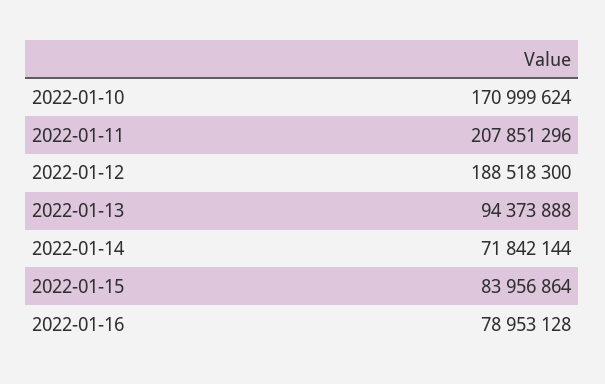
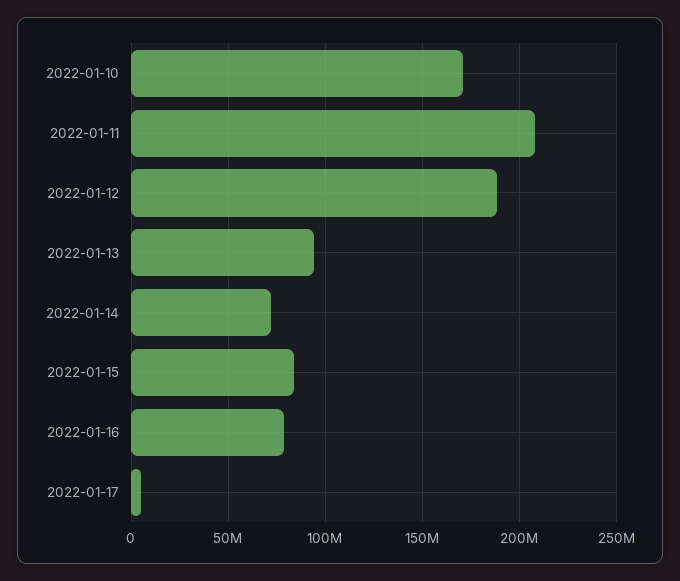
2022-01-17: none -> 5000000

